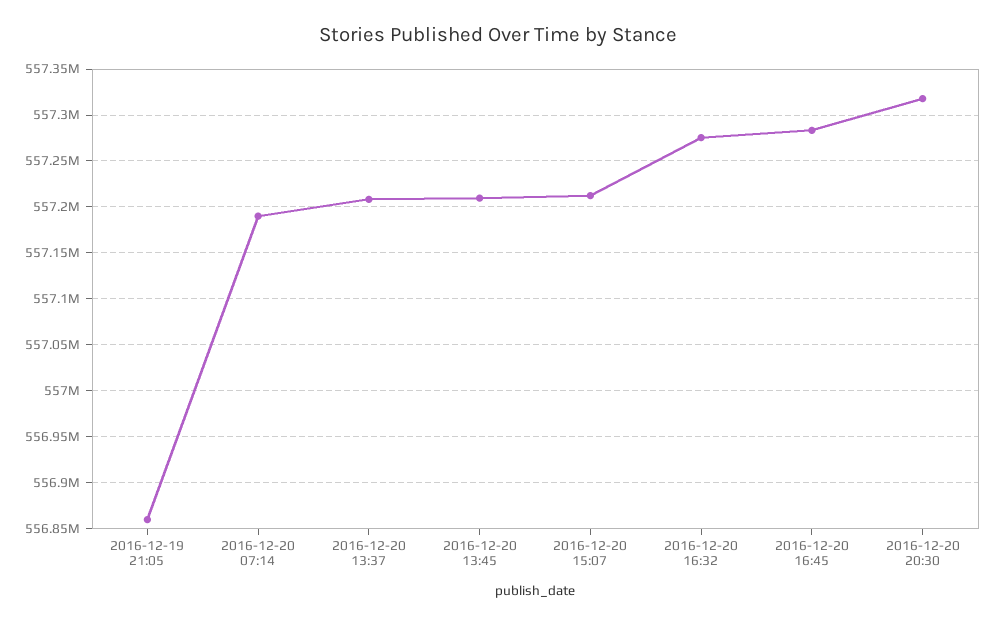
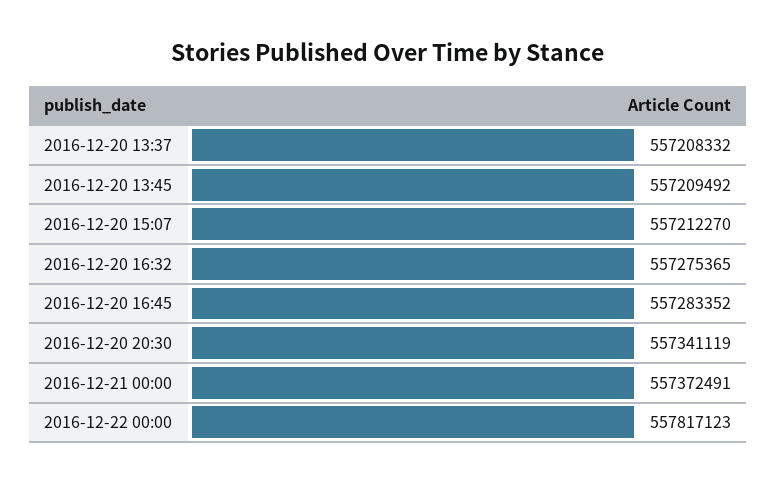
2016-12-19 21:05: 556860000 -> none
2016-12-20 07:14: 557190000 -> none
2016-12-20 20:30: 557320000 -> 557341119
2016-12-21 00:00: none -> 557372491
2016-12-22 00:00: none -> 557817123

